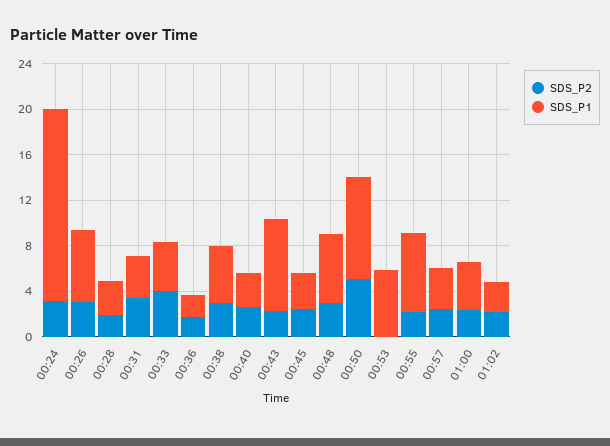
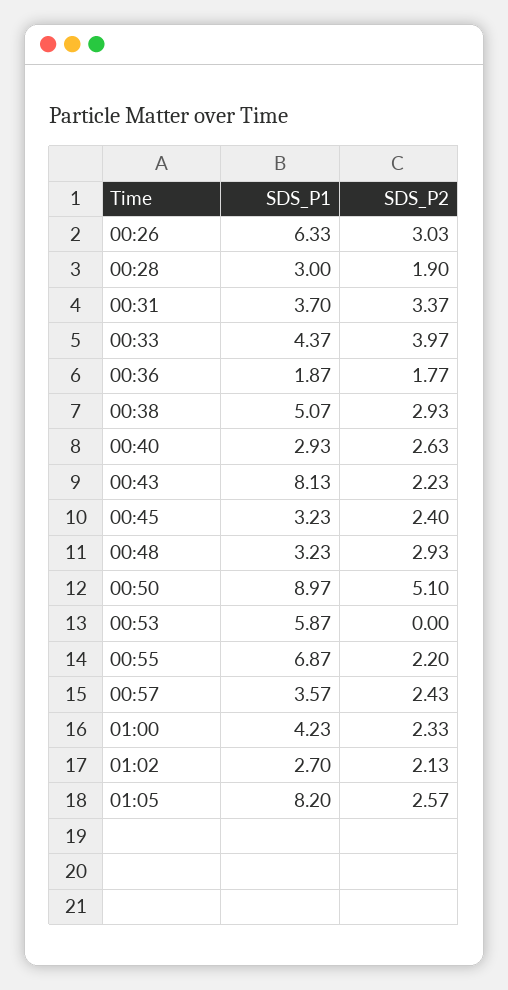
SDS_P2, 00:24: 3 -> none
SDS_P1, 00:24: 17 -> none
SDS_P1, 00:48: 6 -> 3.23
SDS_P1, 01:05: none -> 8.2
SDS_P2, 01:05: none -> 2.57

